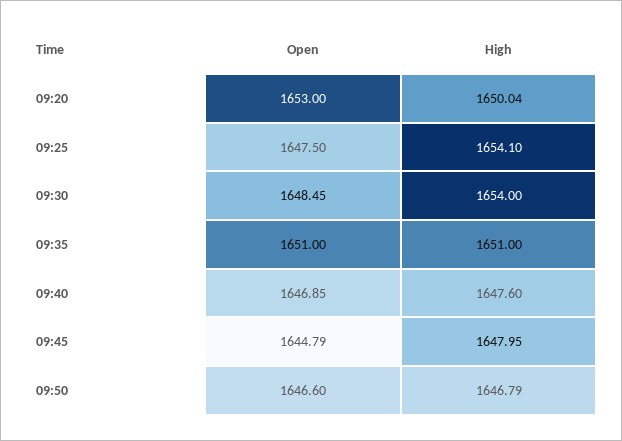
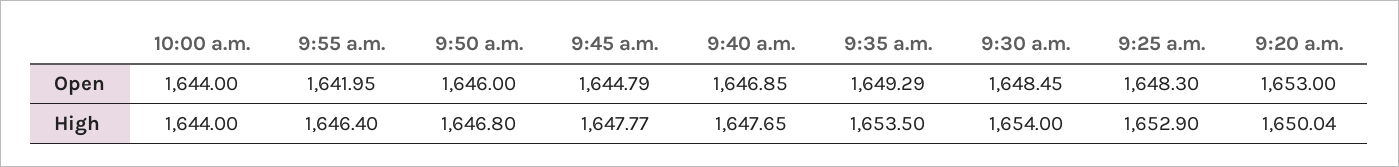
Open, 09:25: 1647.5 -> 1648.3
High, 09:25: 1654.1 -> 1652.9
Open, 09:35: 1651 -> 1649.29
High, 09:35: 1651 -> 1653.5
High, 09:40: 1647.6 -> 1647.65
High, 09:45: 1647.95 -> 1647.77
Open, 09:50: 1646.6 -> 1646
High, 09:50: 1646.79 -> 1646.8
Open, 10:00 a.m.: none -> 1644
Open, 9:55 a.m.: none -> 1641.95
High, 10:00 a.m.: none -> 1644
High, 9:55 a.m.: none -> 1646.4

